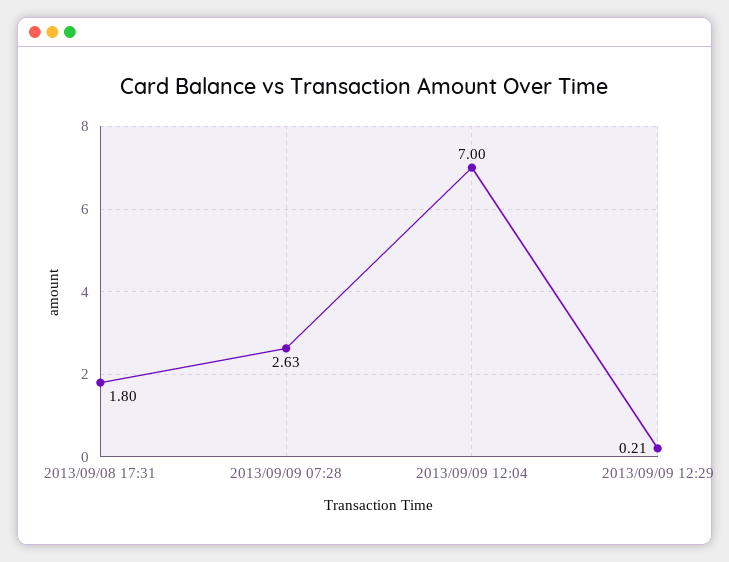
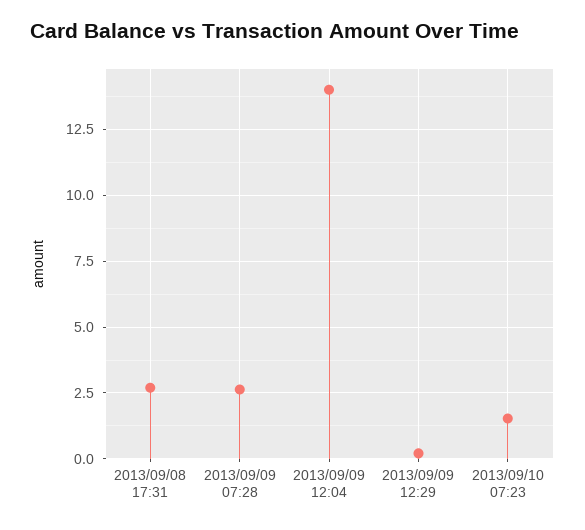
2013/09/08 17:31: 1.8 -> 2.75
2013/09/09 12:04: 7 -> 14
2013/09/10 07:23: none -> 1.5

